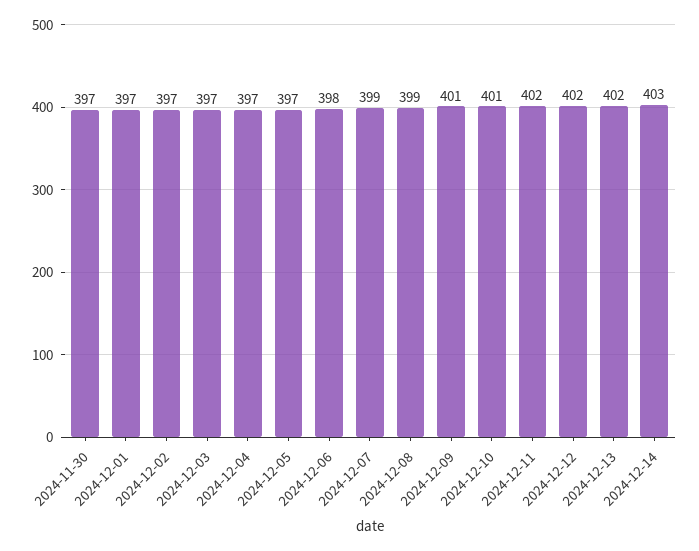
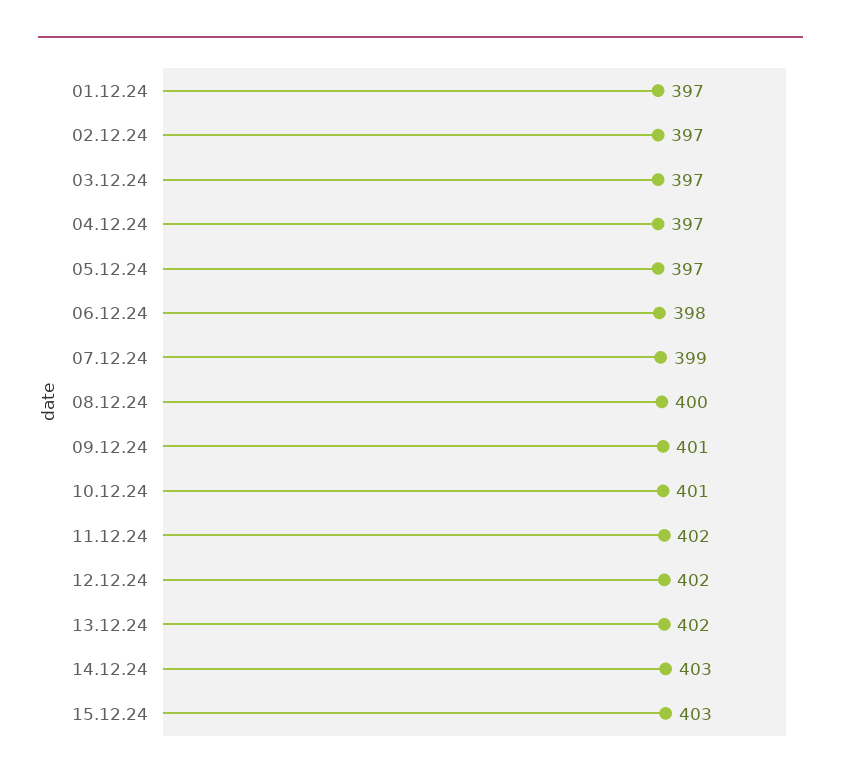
2024-11-30: 397 -> none
2024-12-08: 399 -> 400
15.12.24: none -> 403

